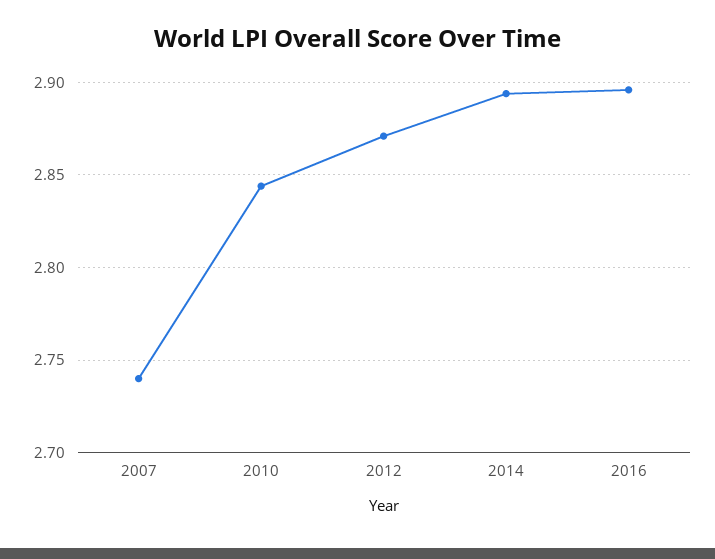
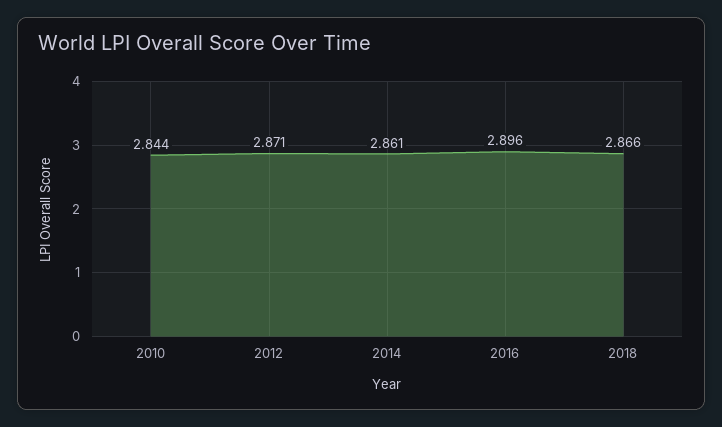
2007: 2.74 -> none
2014: 2.895 -> 2.861
2018: none -> 2.866

